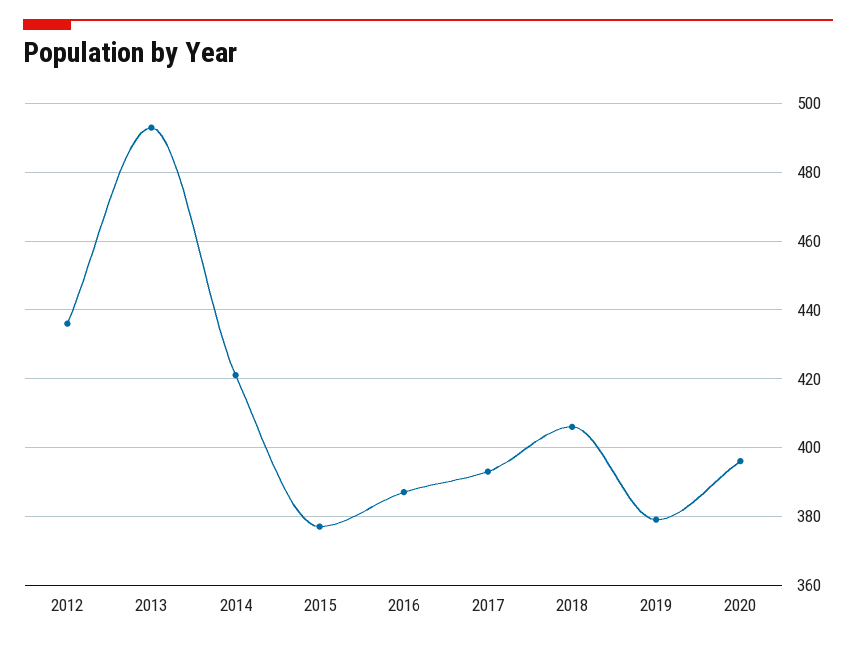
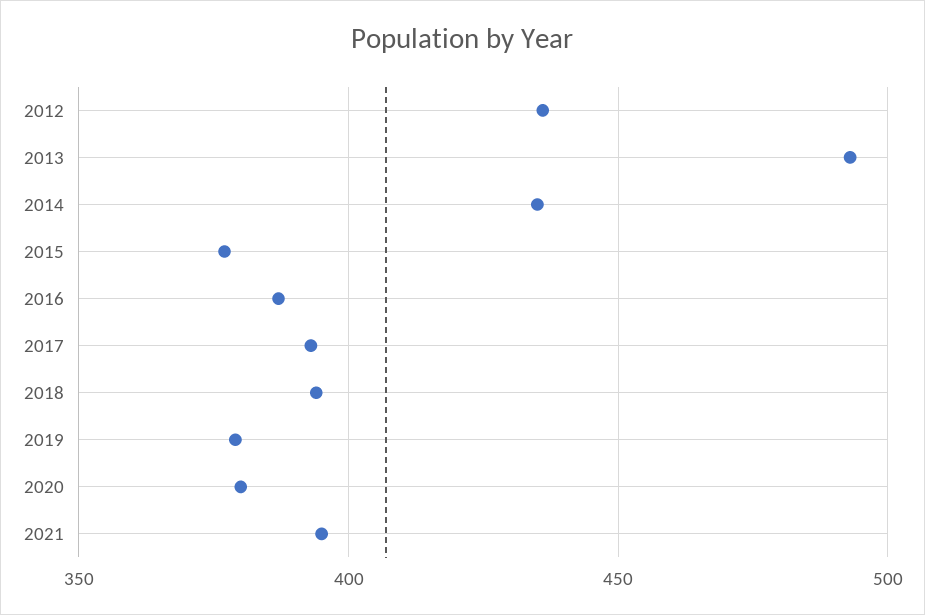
2014: 420 -> 435
2018: 405 -> 395
2020: 395 -> 380
2021: none -> 395

